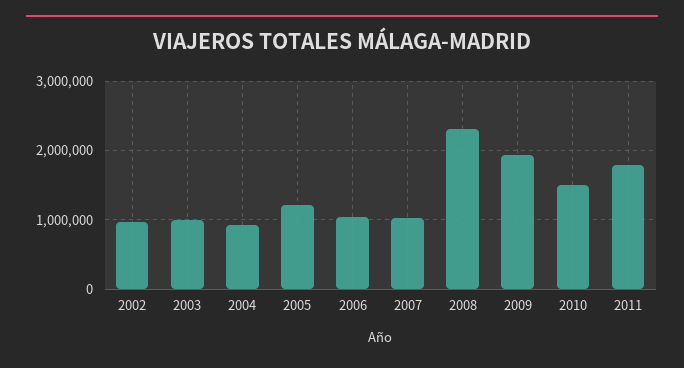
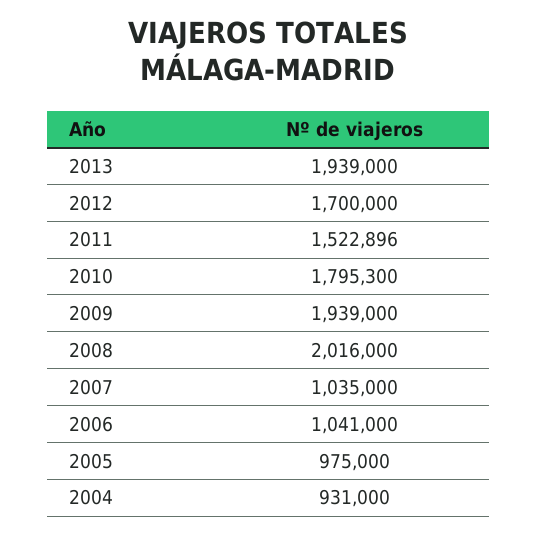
2002: 1000000 -> none
2003: 1000000 -> none
2005: 1200000 -> 975000
2008: 2300000 -> 2016000
2010: 1500000 -> 1795300
2011: 1800000 -> 1522896
2013: none -> 1939000
2012: none -> 1700000

